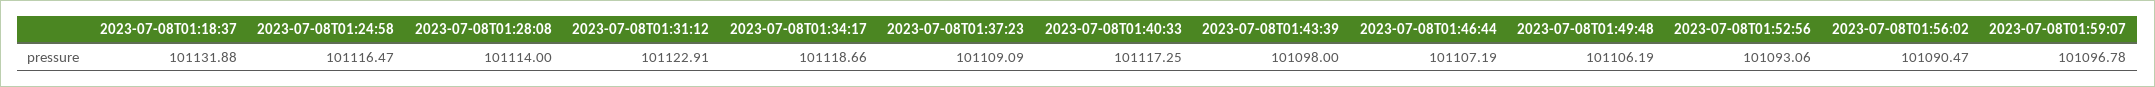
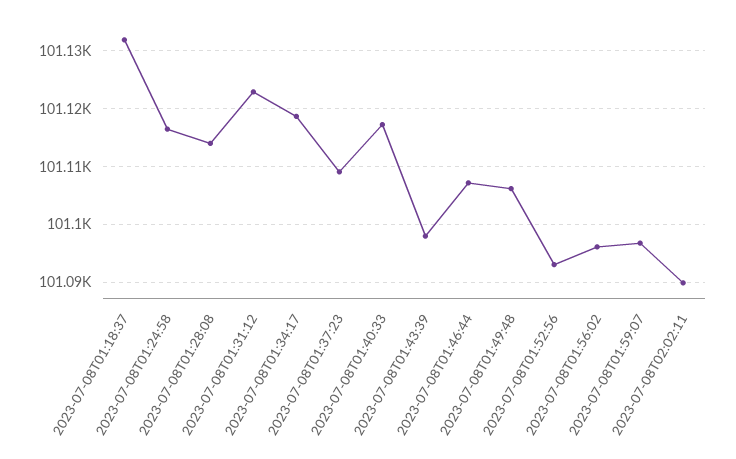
2023-07-08T01:56:02: 101090.47 -> 101096
2023-07-08T02:02:11: none -> 101090

